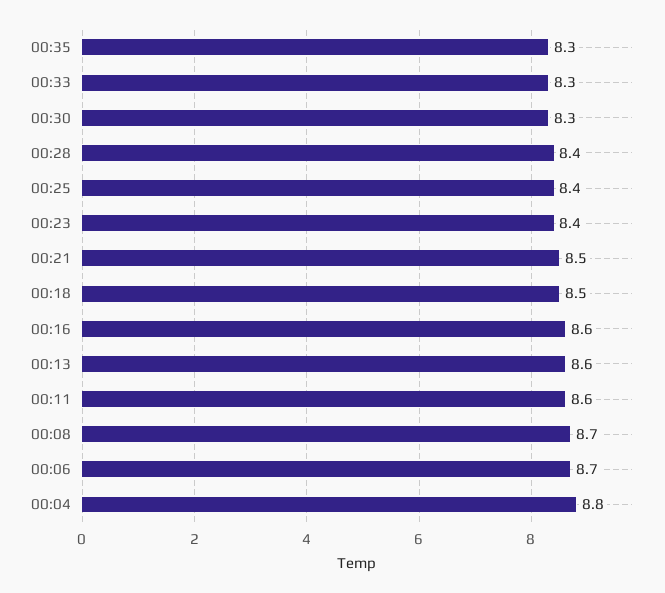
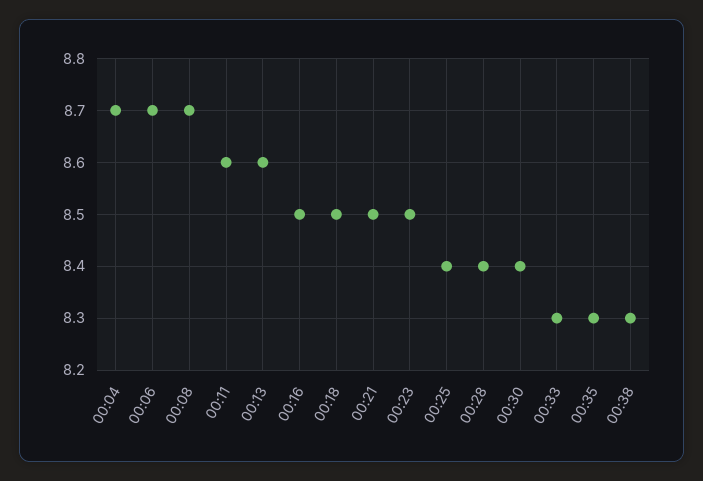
00:30: 8.3 -> 8.4
00:23: 8.4 -> 8.5
00:16: 8.6 -> 8.5
00:04: 8.8 -> 8.7
00:38: none -> 8.3

